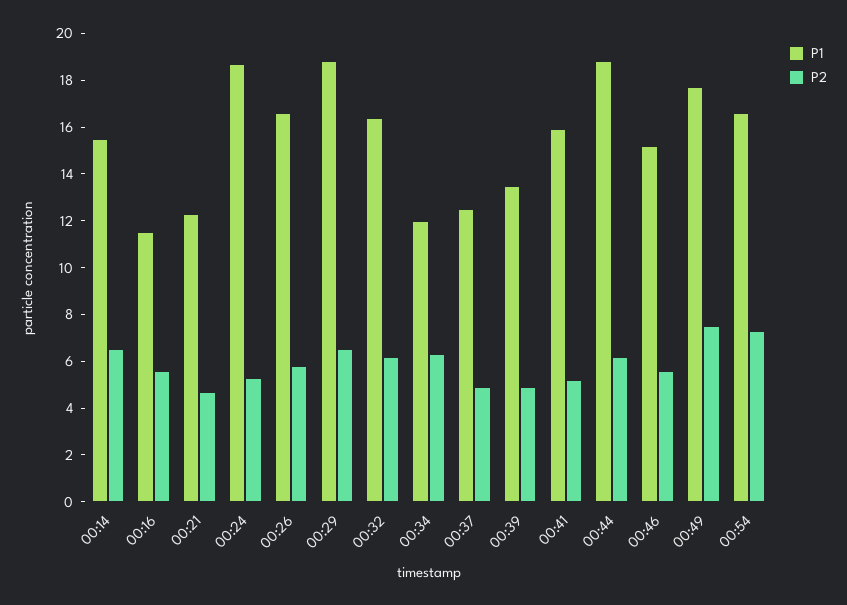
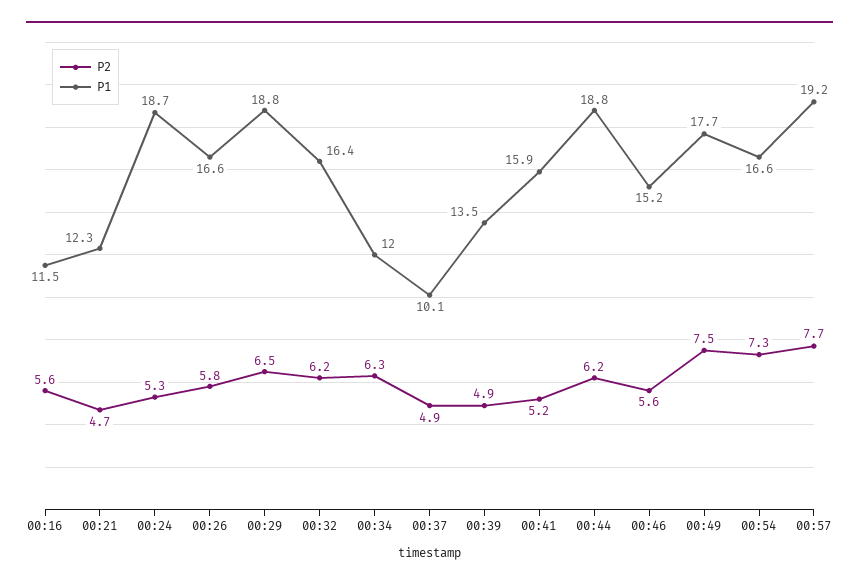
P1, 00:14: 15.5 -> none
P2, 00:14: 6.5 -> none
P1, 00:37: 12.5 -> 10.1
P2, 00:57: none -> 7.7
P1, 00:57: none -> 19.2

